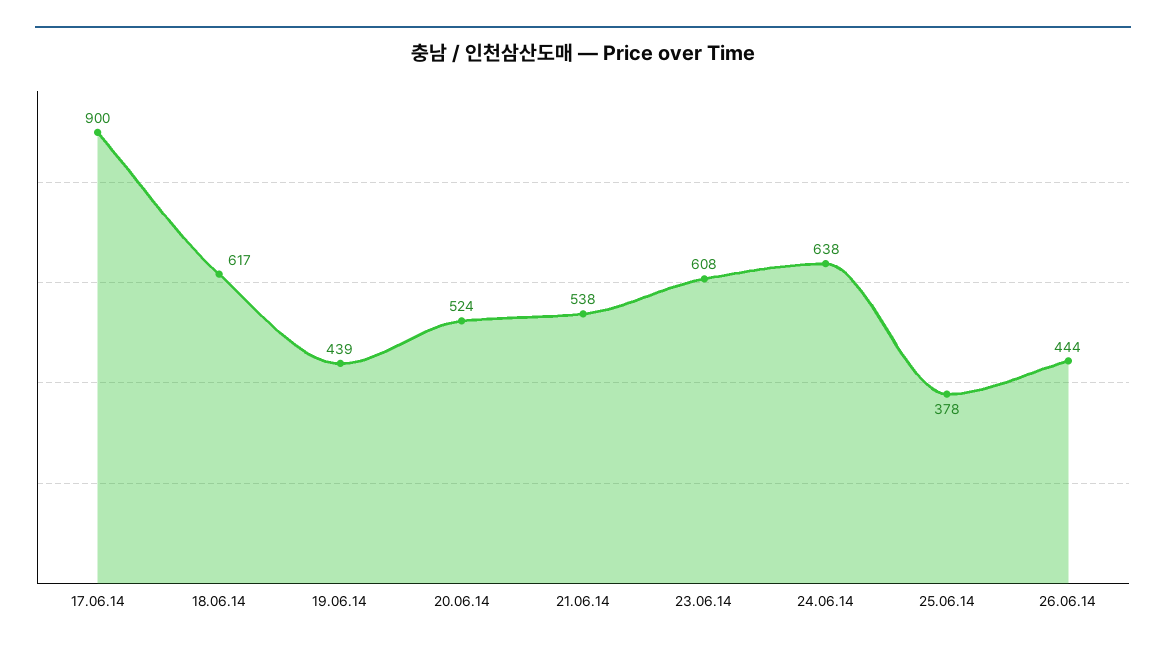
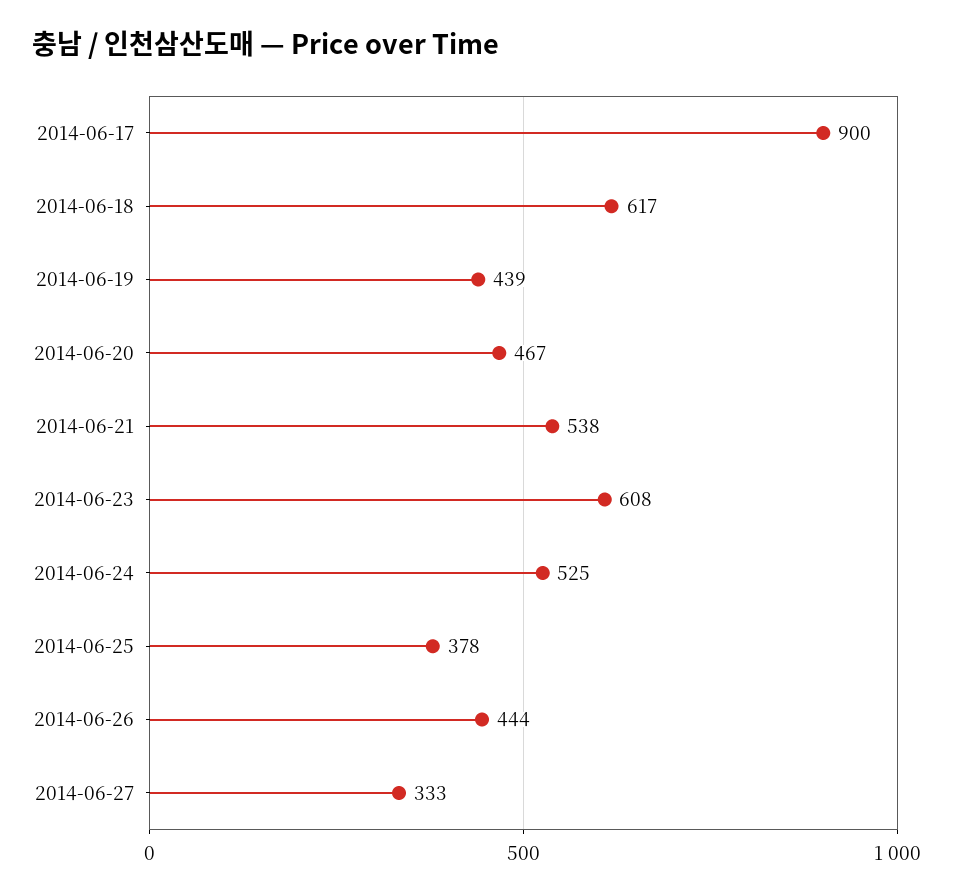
20.06.14: 524 -> 467
24.06.14: 638 -> 525
2014-06-27: none -> 333

